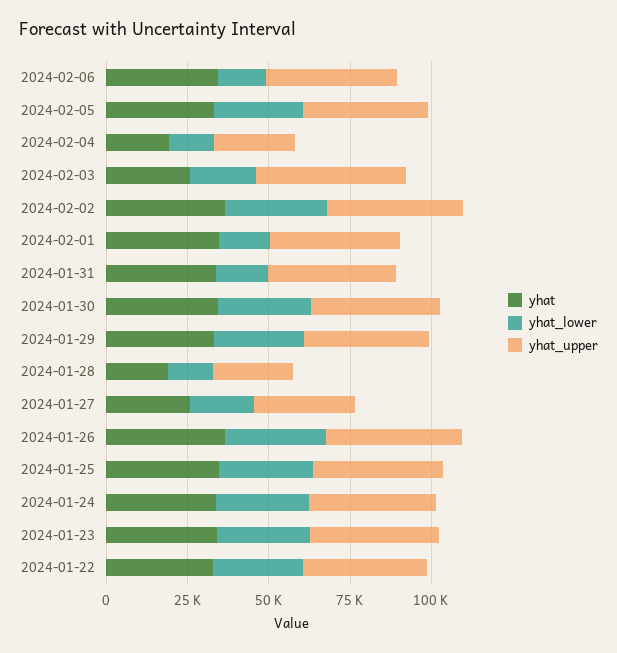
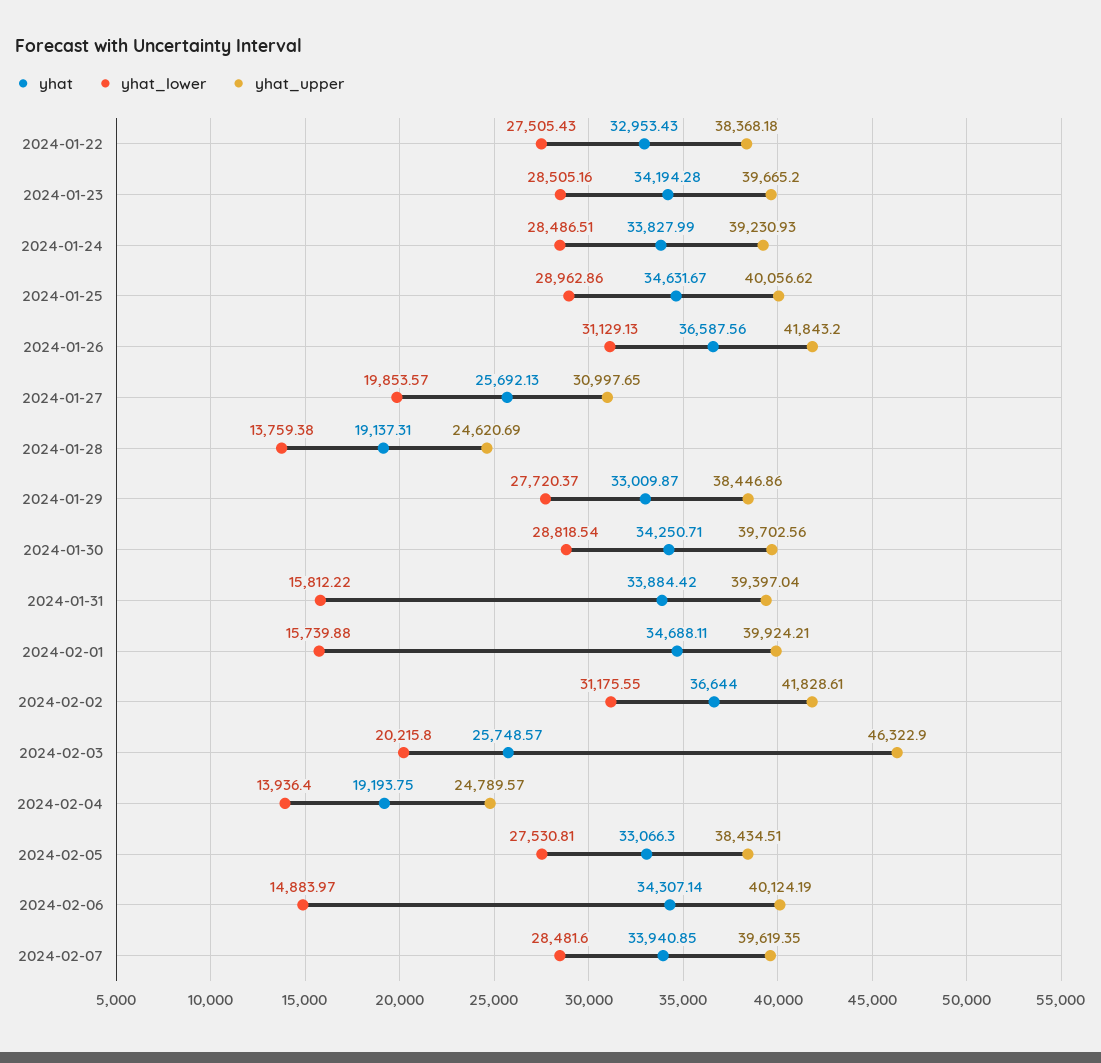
yhat, 2024-02-07: none -> 33940.85
yhat_lower, 2024-02-07: none -> 28481.6
yhat_upper, 2024-02-07: none -> 39619.35

